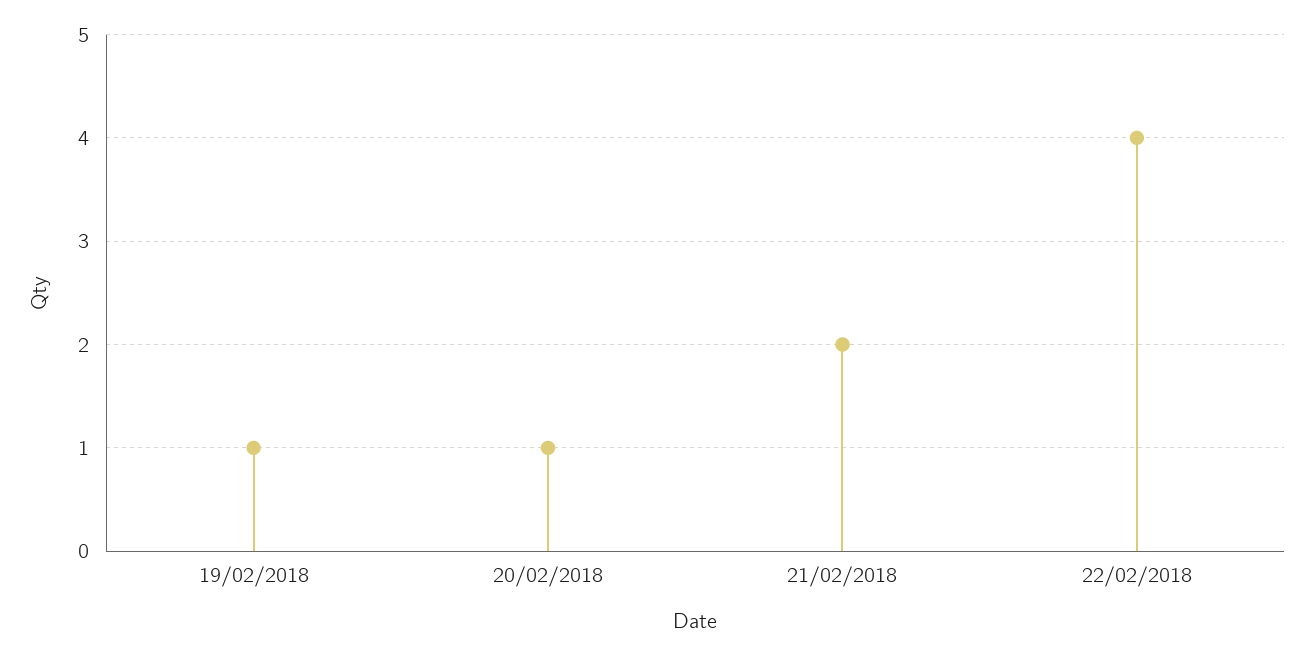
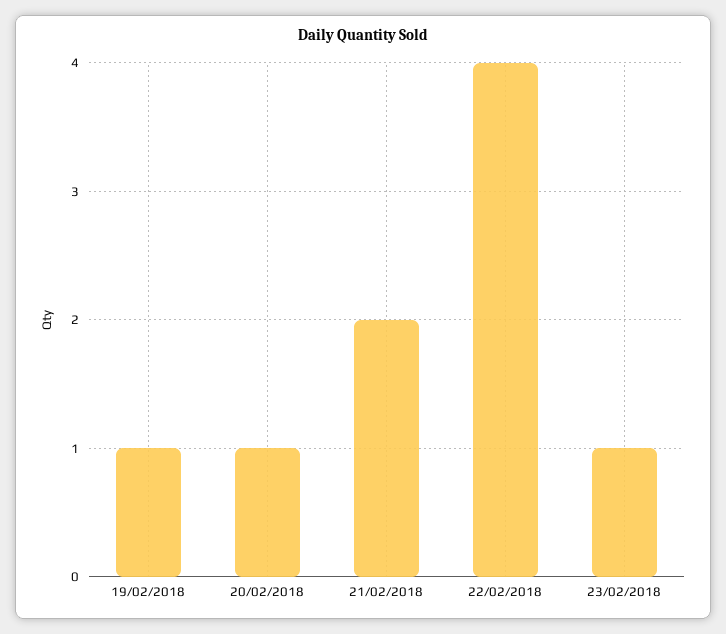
23/02/2018: none -> 1

